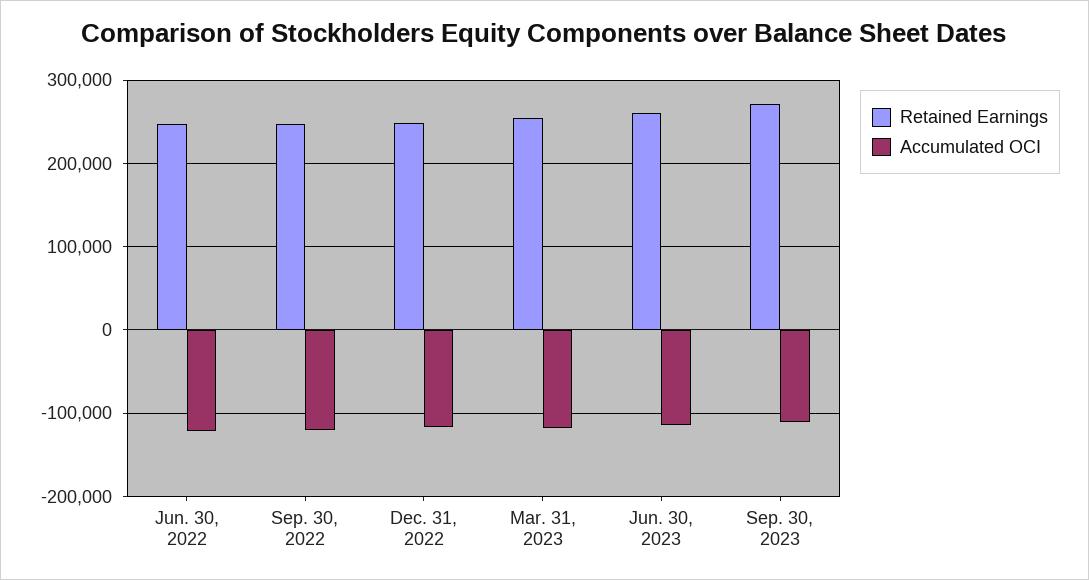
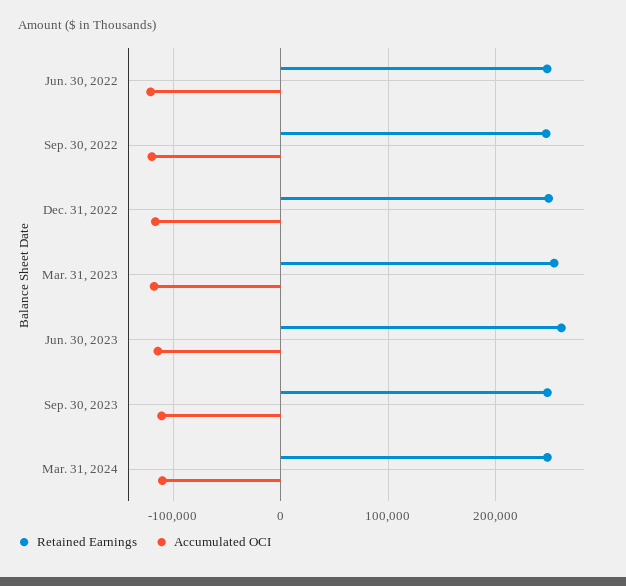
Retained Earnings, Sep. 30, 2023: 270000 -> 250000
Retained Earnings, Mar. 31, 2024: none -> 250000
Accumulated OCI, Mar. 31, 2024: none -> -110000

